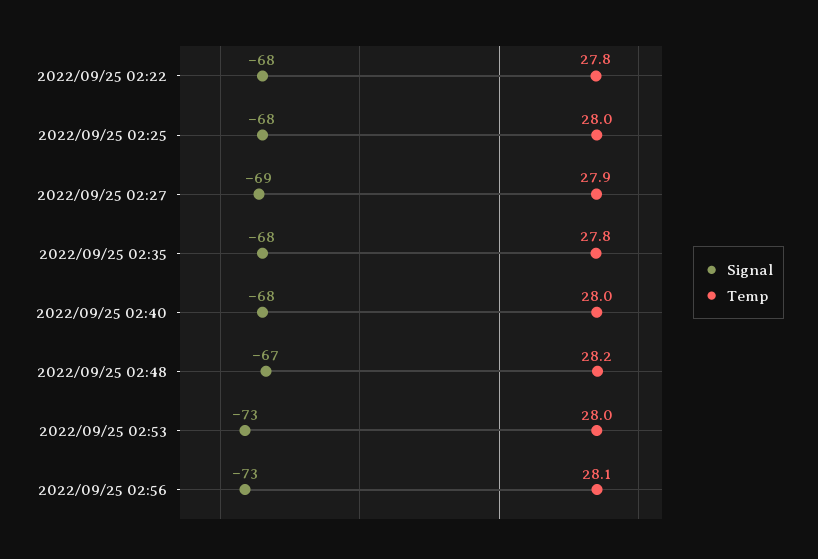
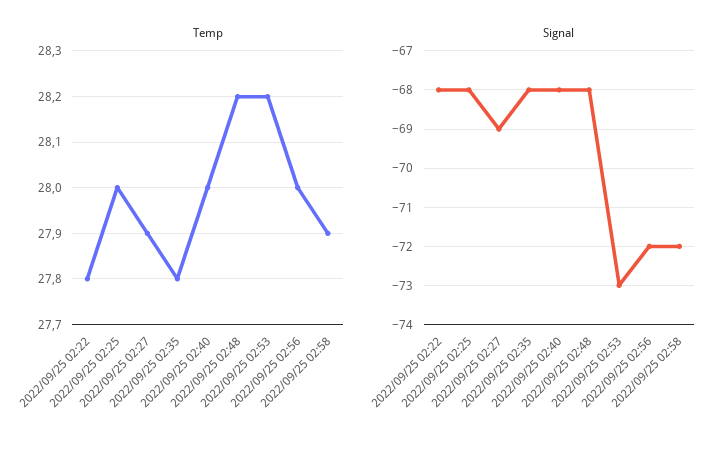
Signal, 2022/09/25 02:48: -67 -> -68
Temp, 2022/09/25 02:53: 28 -> 28.2
Signal, 2022/09/25 02:56: -73 -> -72
Temp, 2022/09/25 02:56: 28.1 -> 28
Temp, 2022/09/25 02:58: none -> 27.9
Signal, 2022/09/25 02:58: none -> -72

